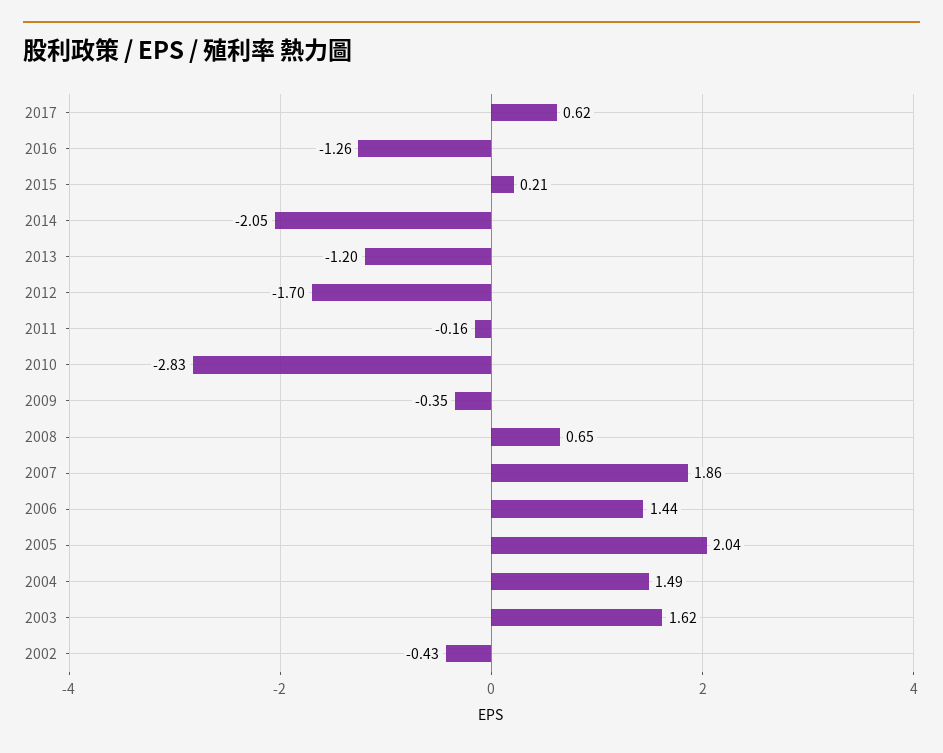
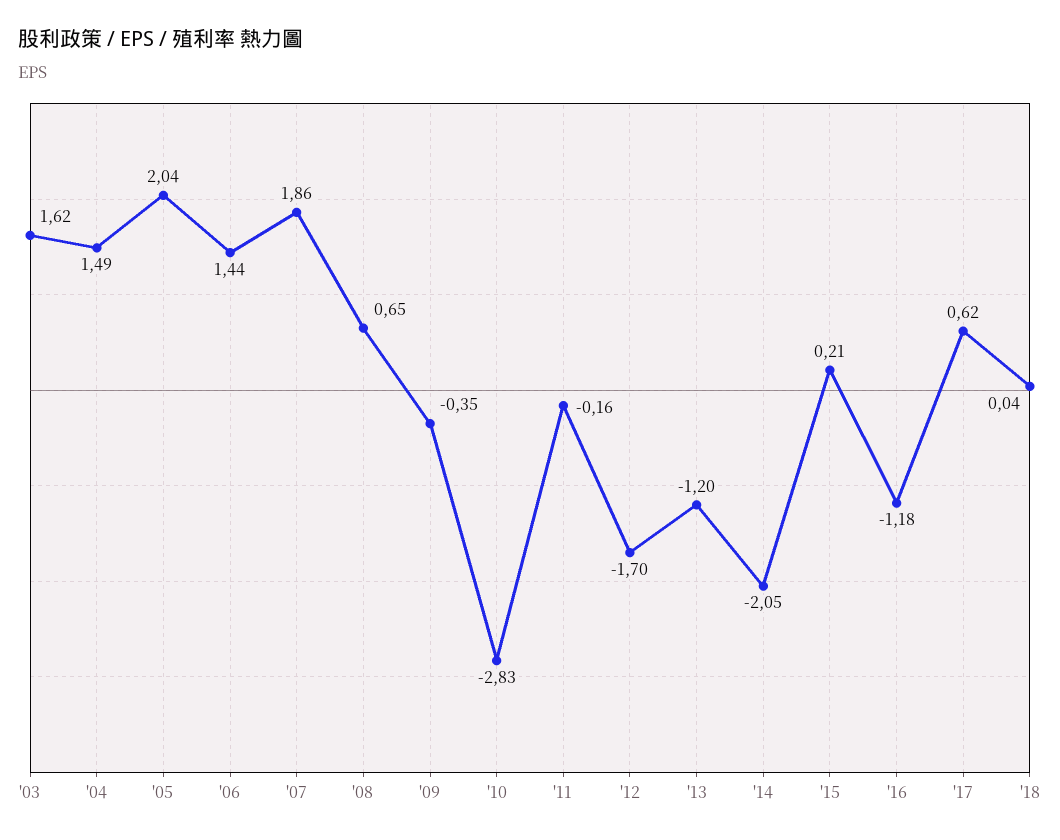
2016: -1.26 -> -1.18
2002: -0.43 -> none
'18: none -> 0.04

